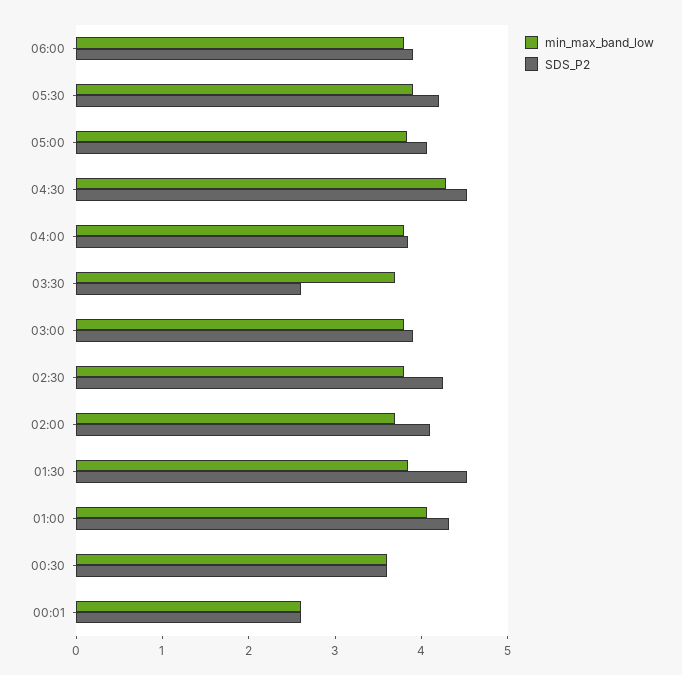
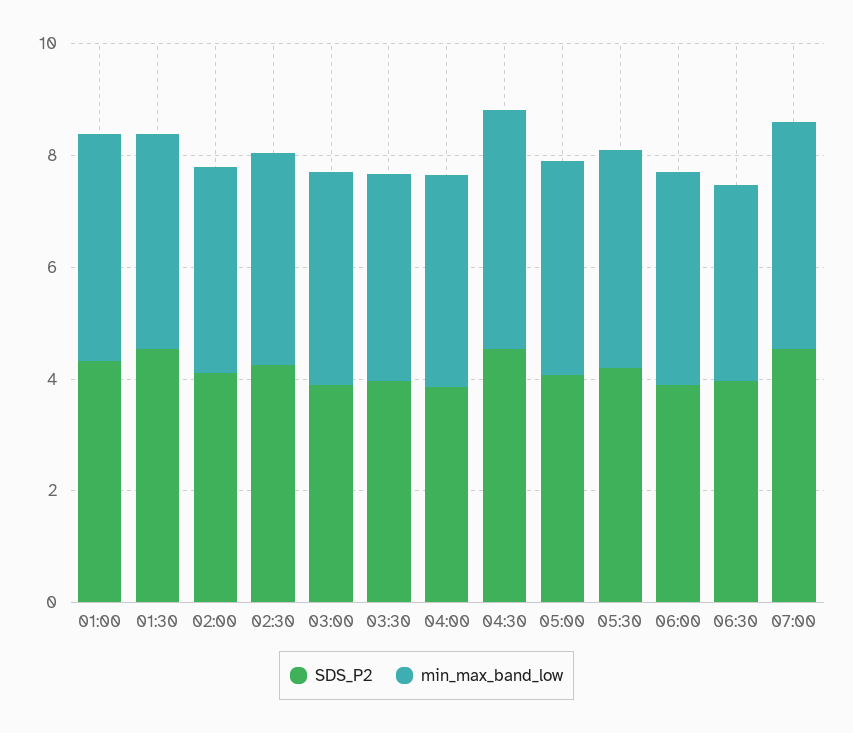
SDS_P2, 03:30: 2.6 -> 4
min_max_band_low, 00:30: 3.6 -> none
SDS_P2, 00:30: 3.6 -> none
min_max_band_low, 00:01: 2.6 -> none
SDS_P2, 00:01: 2.6 -> none
SDS_P2, 06:30: none -> 4
min_max_band_low, 06:30: none -> 3.5
SDS_P2, 07:00: none -> 4.5
min_max_band_low, 07:00: none -> 4

